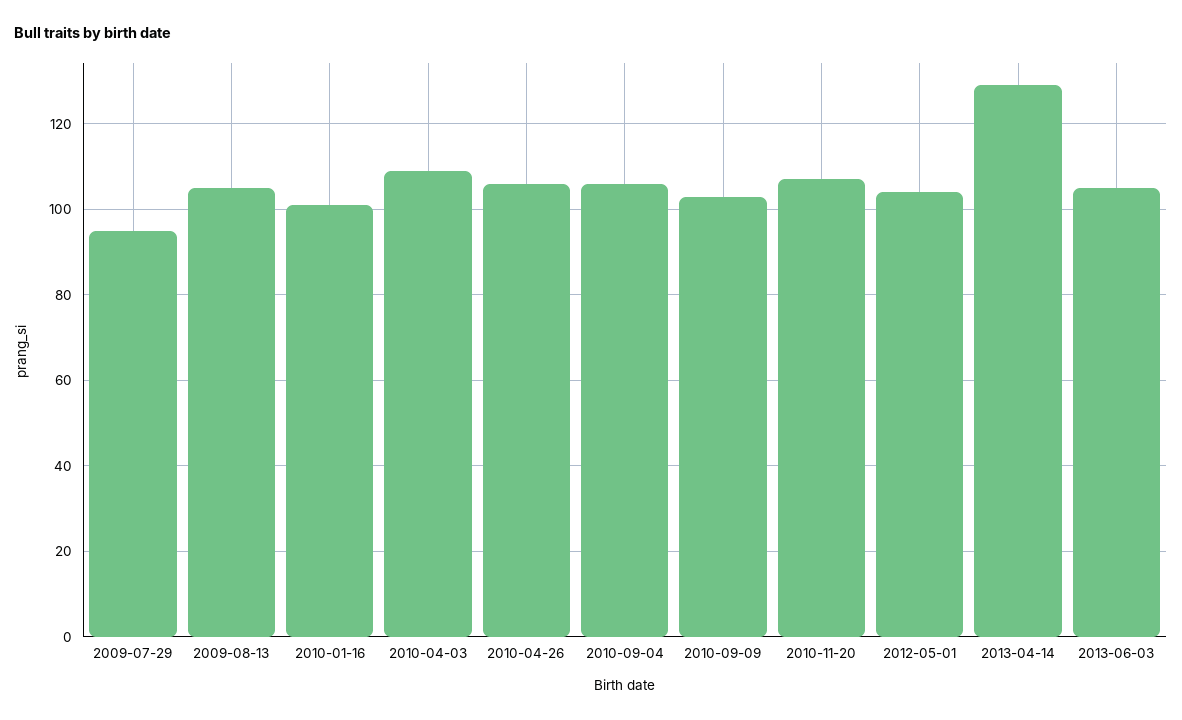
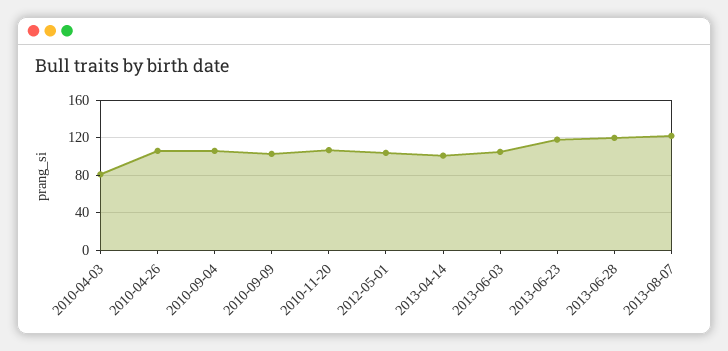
2009-07-29: 95 -> none
2009-08-13: 105 -> none
2010-01-16: 100 -> none
2010-04-03: 110 -> 80
2013-04-14: 130 -> 100
2013-06-23: none -> 120
2013-06-28: none -> 120
2013-08-07: none -> 120

